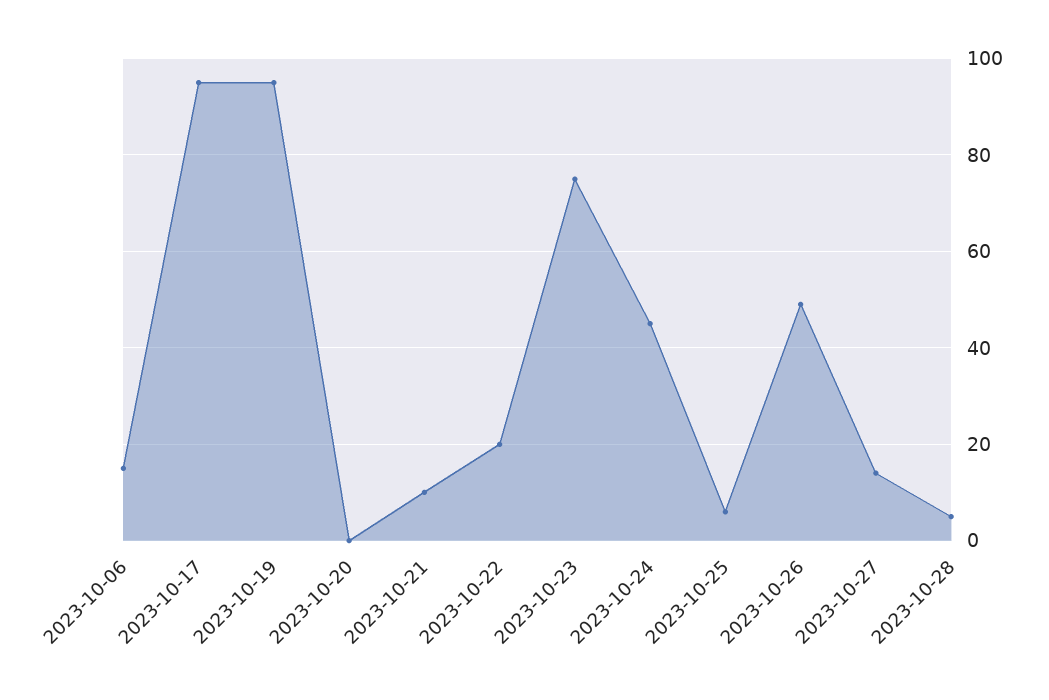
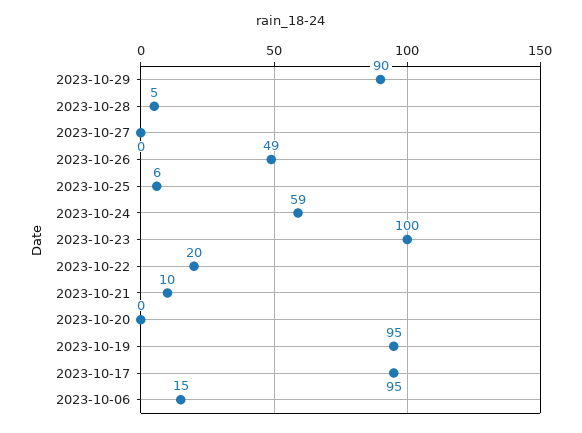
2023-10-23: 75 -> 100
2023-10-24: 45 -> 59
2023-10-27: 15 -> 0
2023-10-29: none -> 90

